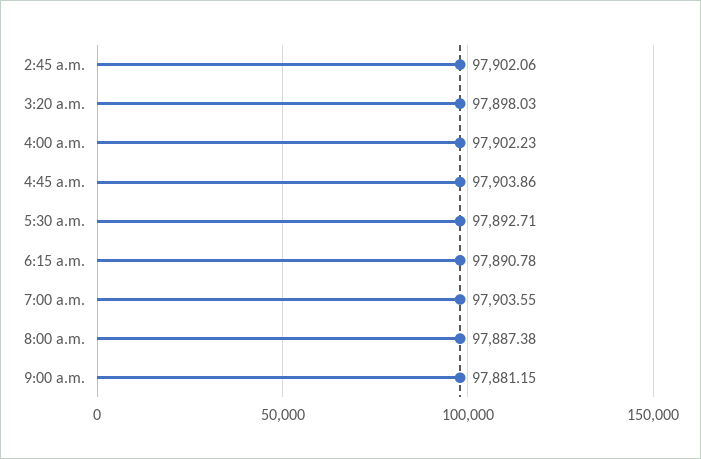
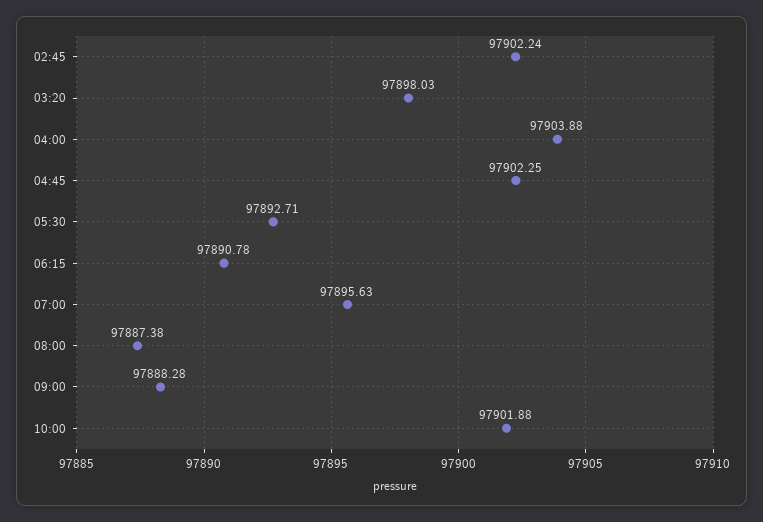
2:45 a.m.: 97902.06 -> 97902.24
4:00 a.m.: 97902.23 -> 97903.88
4:45 a.m.: 97903.86 -> 97902.25
7:00 a.m.: 97903.55 -> 97895.63
9:00 a.m.: 97881.15 -> 97888.28
10:00: none -> 97901.88

